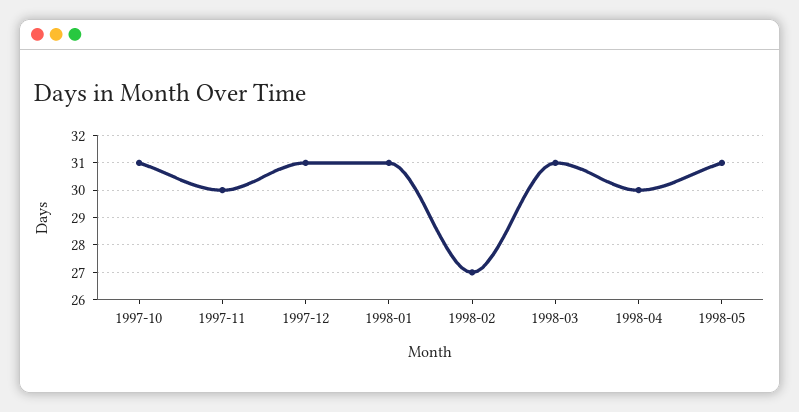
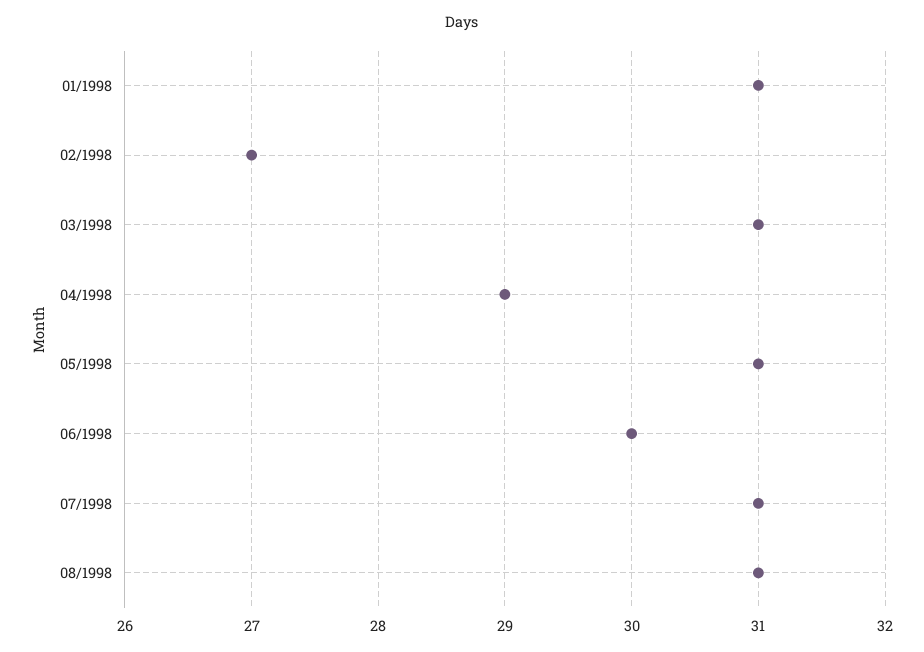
1997-10: 31 -> none
1997-11: 30 -> none
1997-12: 31 -> none
1998-04: 30 -> 29
06/1998: none -> 30
07/1998: none -> 31
08/1998: none -> 31

